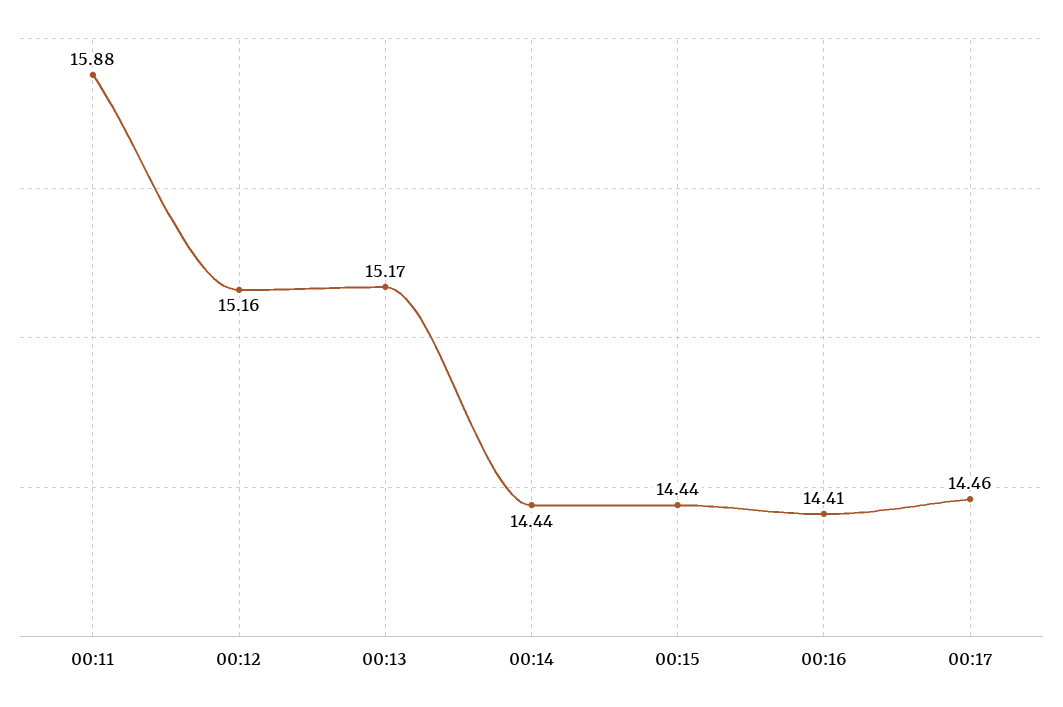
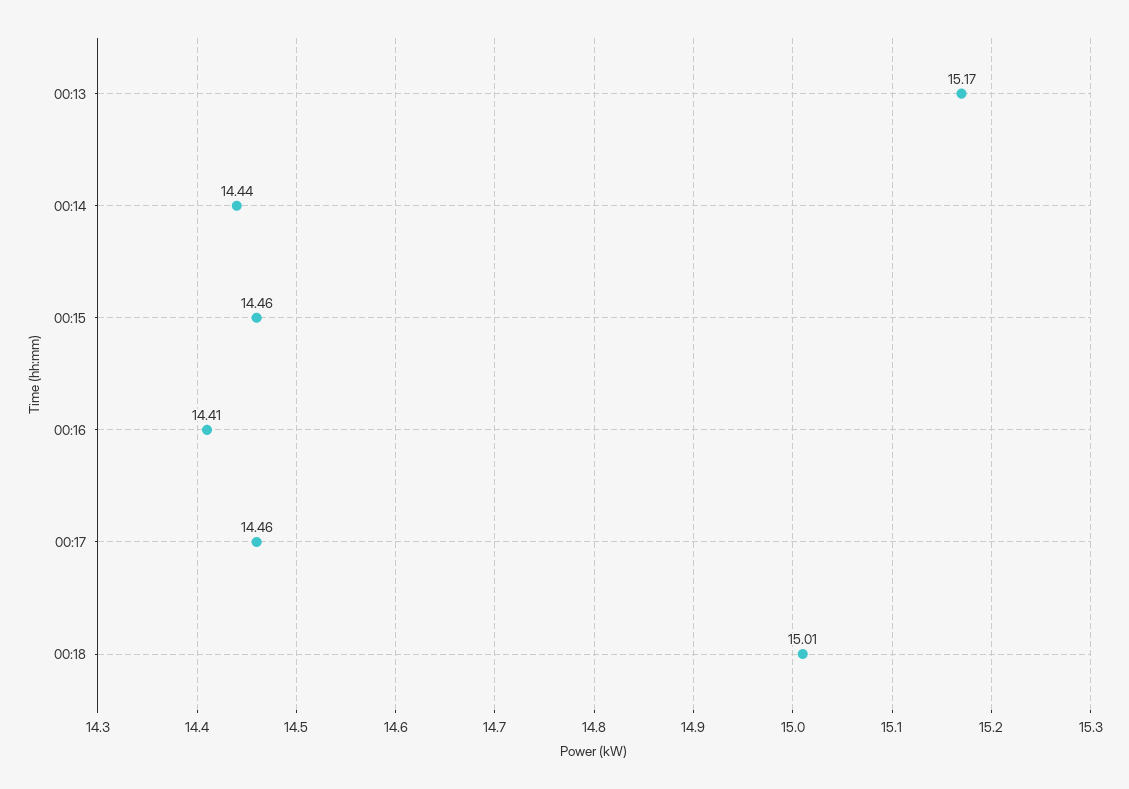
00:11: 15.88 -> none
00:12: 15.16 -> none
00:15: 14.44 -> 14.46
00:18: none -> 15.01

